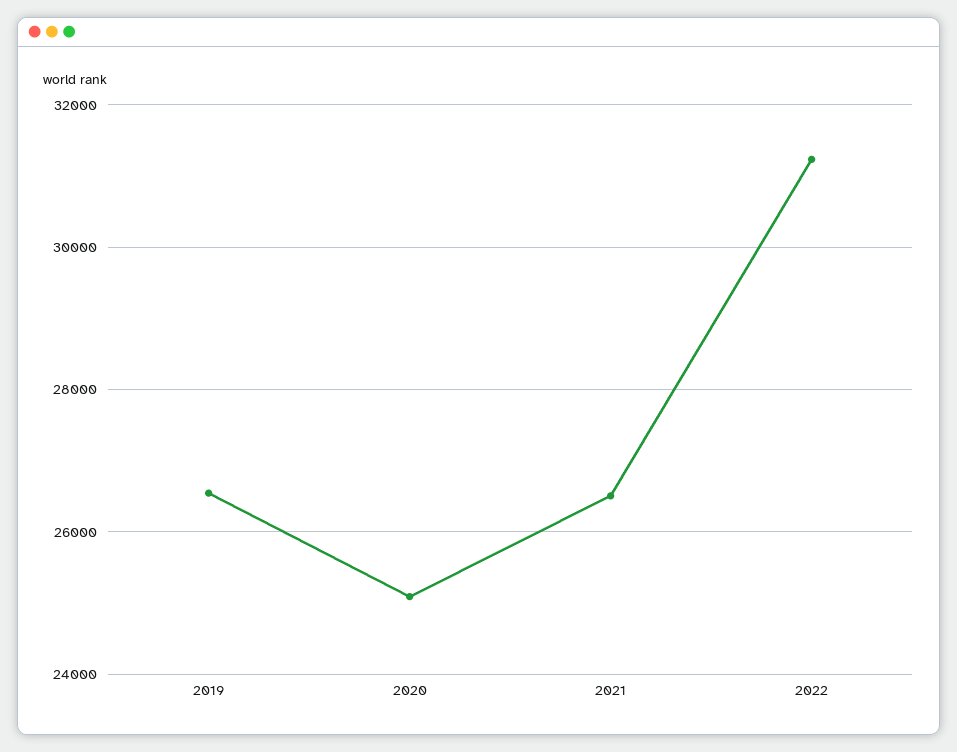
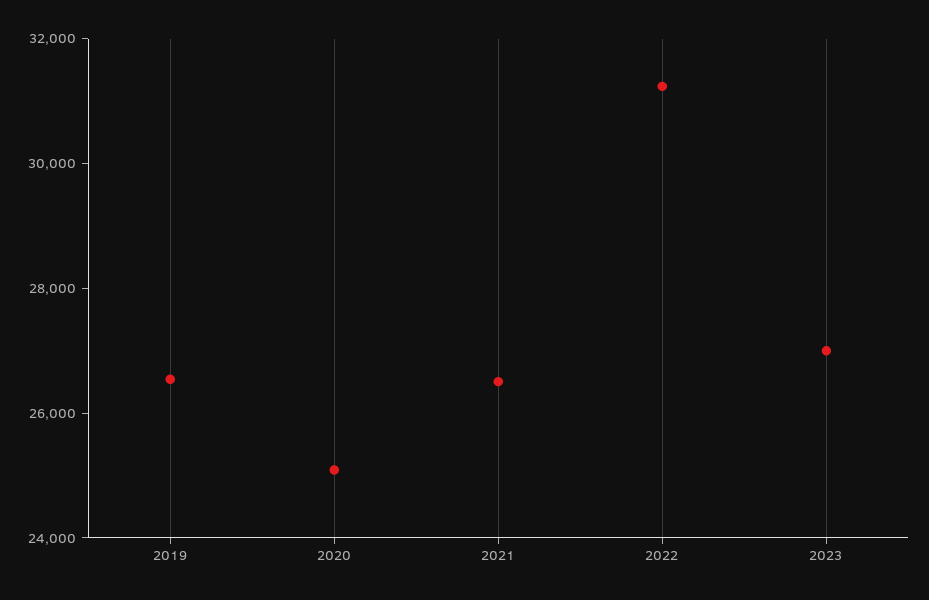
2023: none -> 27000

